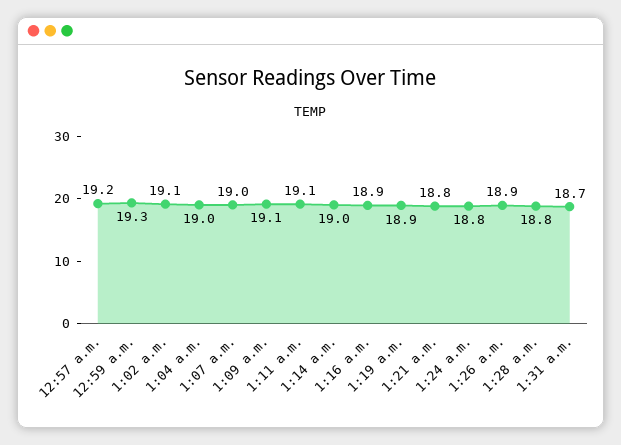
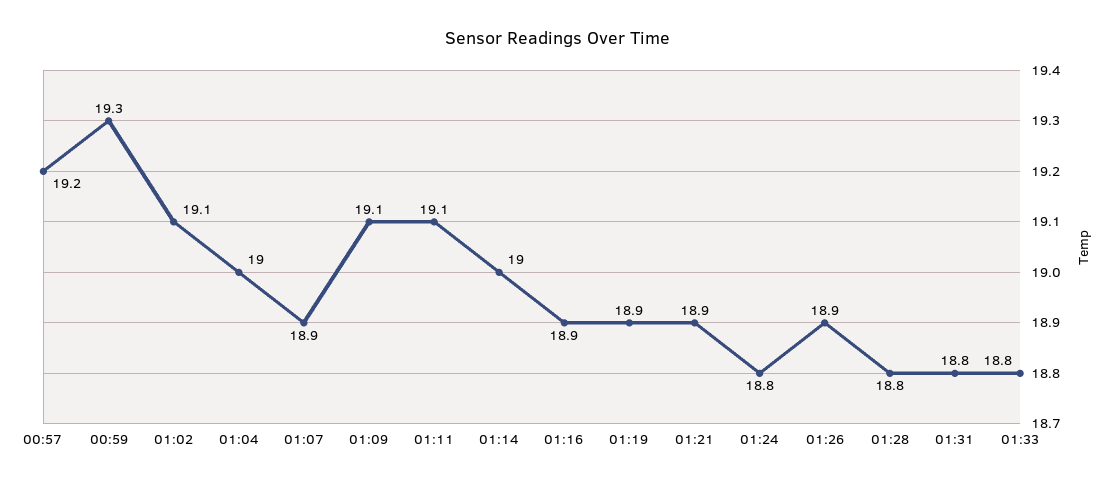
1:07 a.m.: 19 -> 18.9
1:21 a.m.: 18.8 -> 18.9
1:31 a.m.: 18.7 -> 18.8
01:33: none -> 18.8

